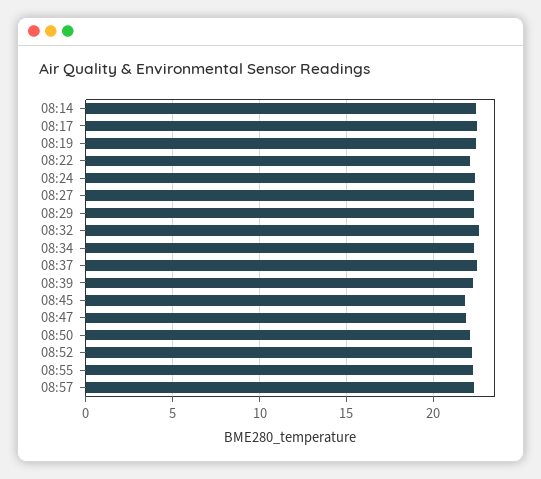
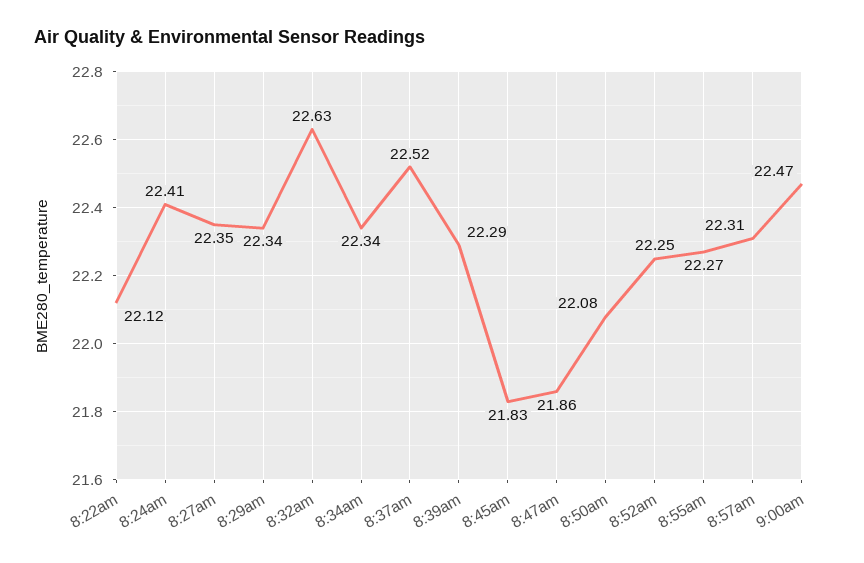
08:14: 22.5 -> none
08:17: 22.5 -> none
08:19: 22.5 -> none
9:00am: none -> 22.47

